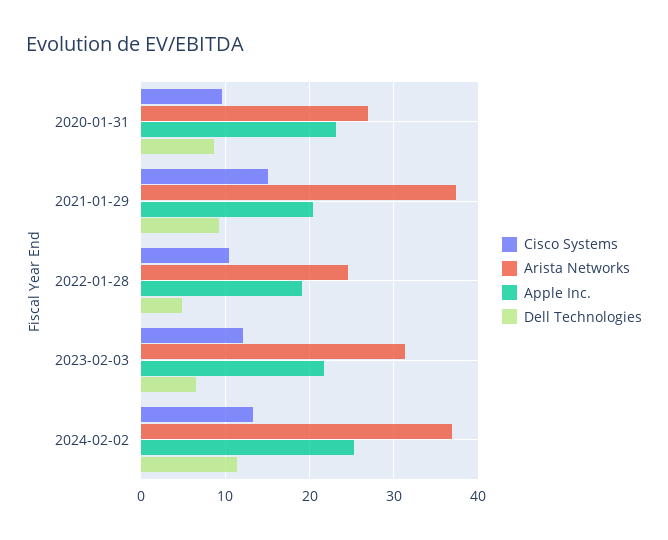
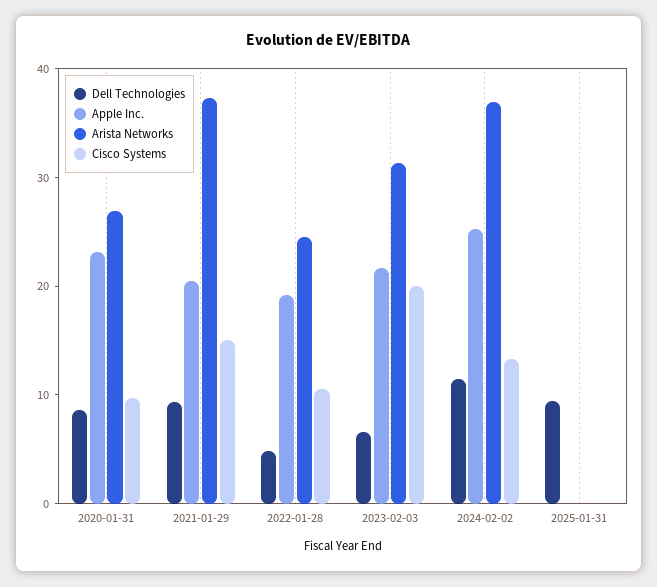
Cisco Systems, 2023-02-03: 12 -> 20
Dell Technologies, 2025-01-31: none -> 10
Apple Inc., 2025-01-31: none -> 0
Arista Networks, 2025-01-31: none -> 0
Cisco Systems, 2025-01-31: none -> 0

